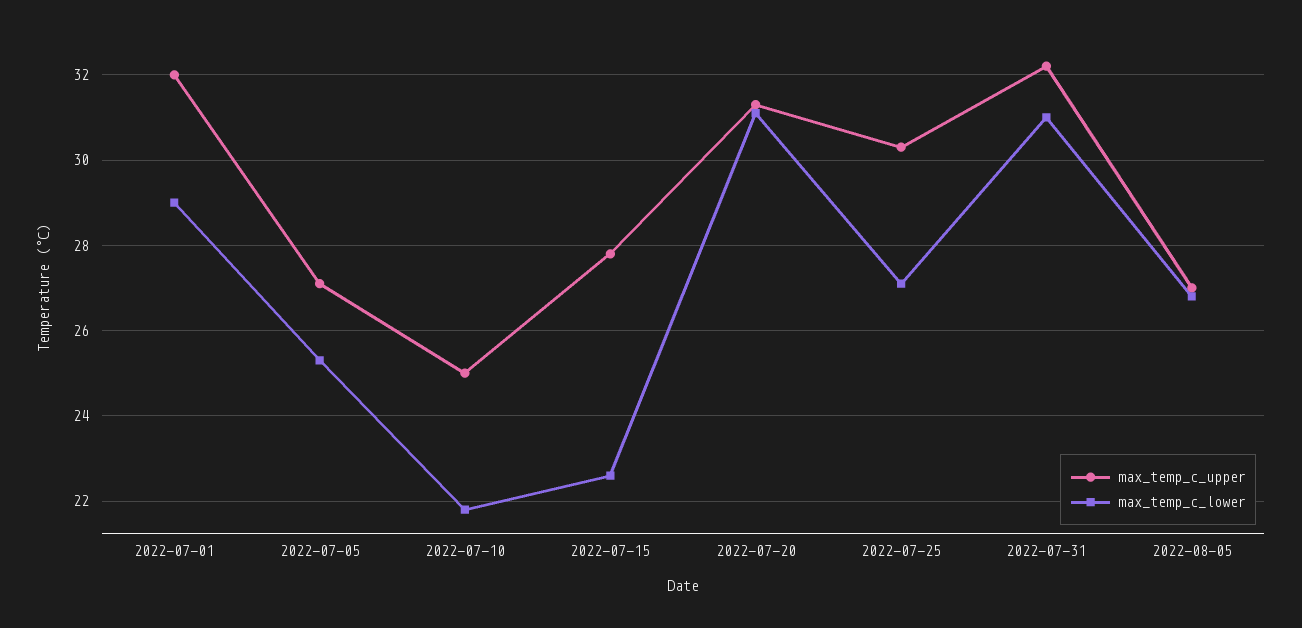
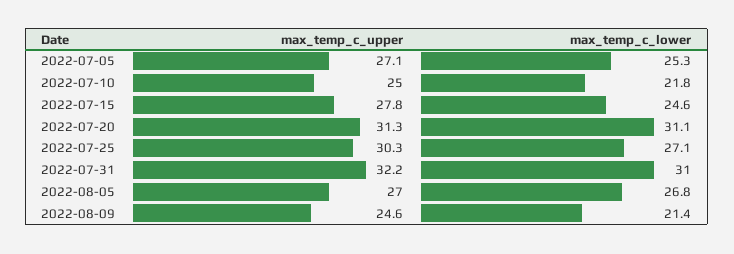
max_temp_c_upper, 2022-07-01: 32 -> none
max_temp_c_lower, 2022-07-01: 29 -> none
max_temp_c_lower, 2022-07-15: 22.5 -> 24.6
max_temp_c_upper, 2022-08-09: none -> 24.6
max_temp_c_lower, 2022-08-09: none -> 21.4

